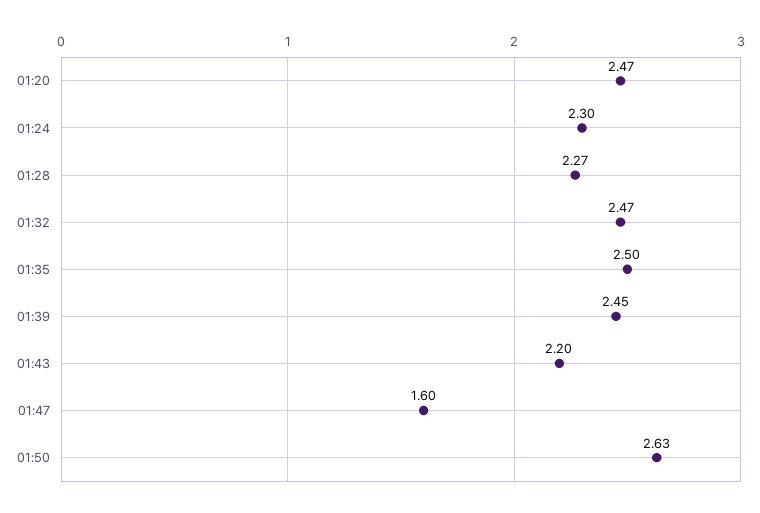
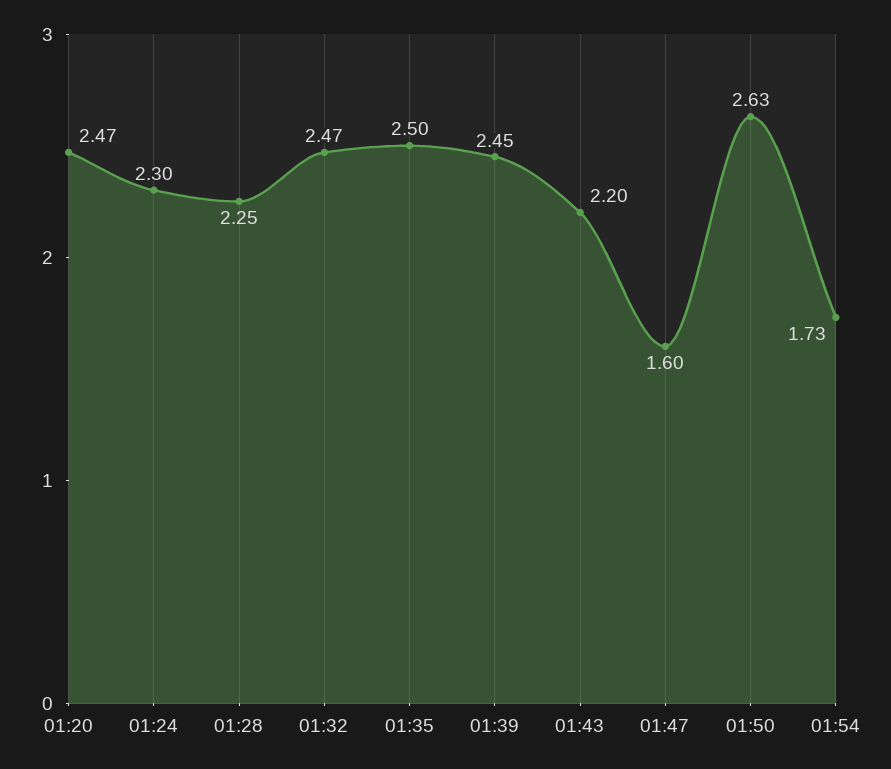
01:28: 2.27 -> 2.25
01:54: none -> 1.73

